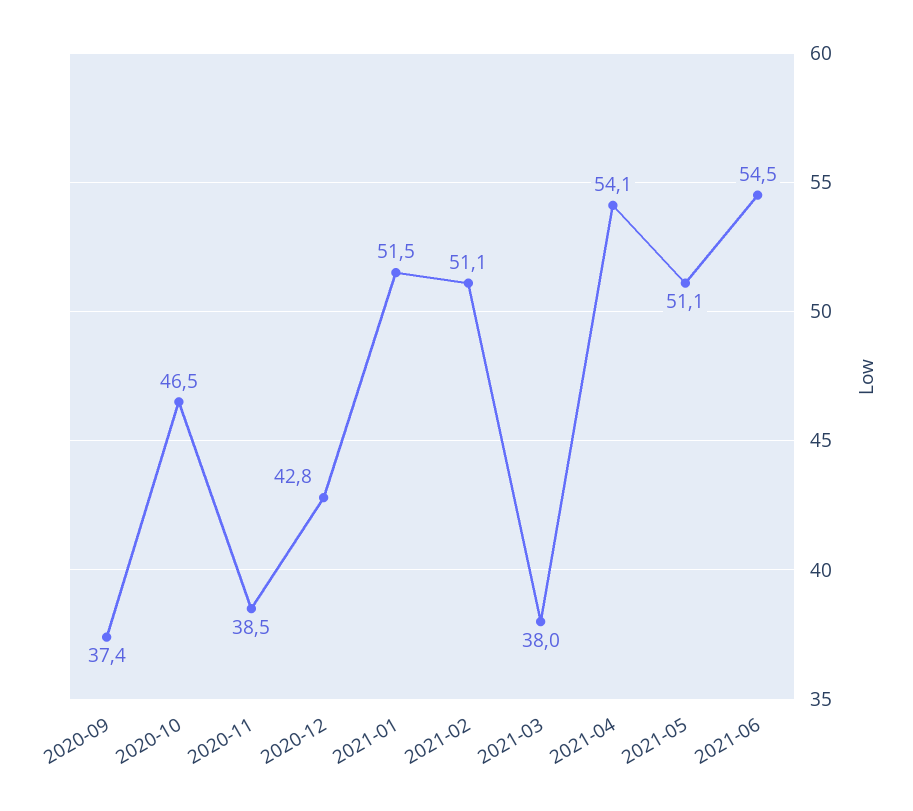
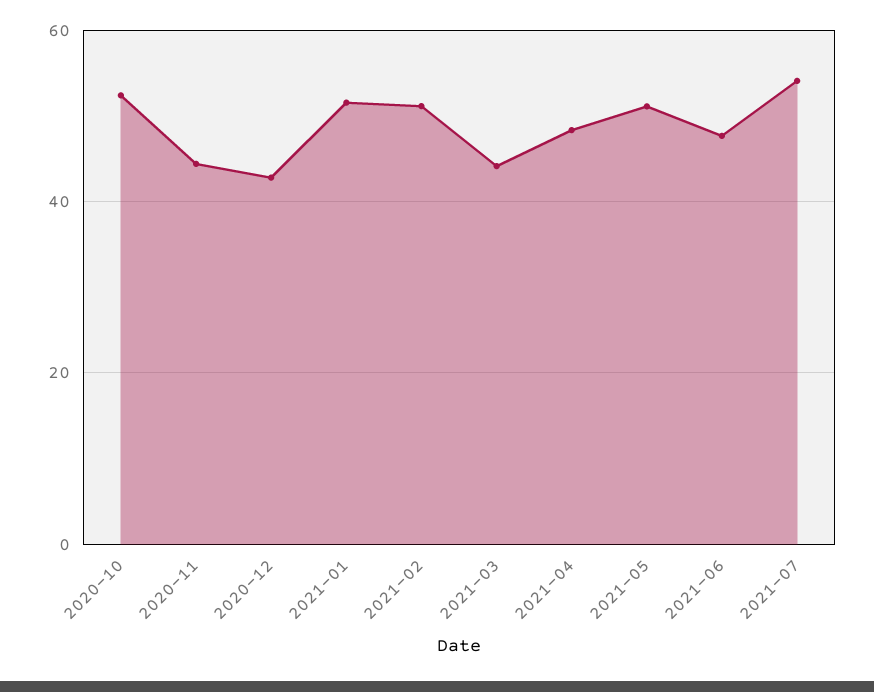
2020-09: 37.4 -> none
2020-10: 46.5 -> 52
2020-11: 38.5 -> 44
2021-03: 38 -> 44
2021-04: 54.1 -> 48
2021-06: 54.5 -> 48
2021-07: none -> 54

